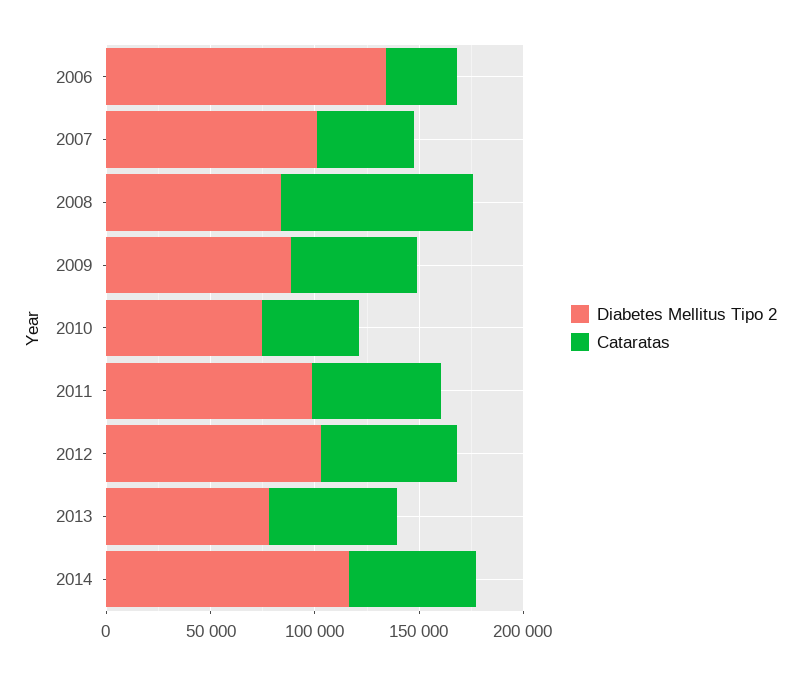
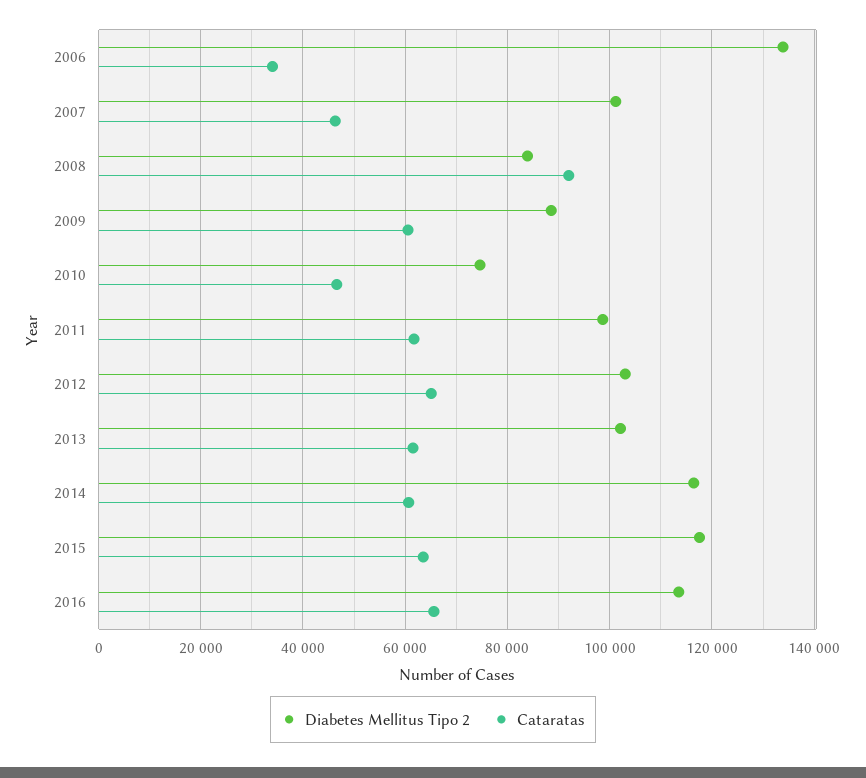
Diabetes Mellitus Tipo 2, 2013: 80000 -> 102000
Diabetes Mellitus Tipo 2, 2015: none -> 118000
Cataratas, 2015: none -> 64000
Diabetes Mellitus Tipo 2, 2016: none -> 114000
Cataratas, 2016: none -> 66000

